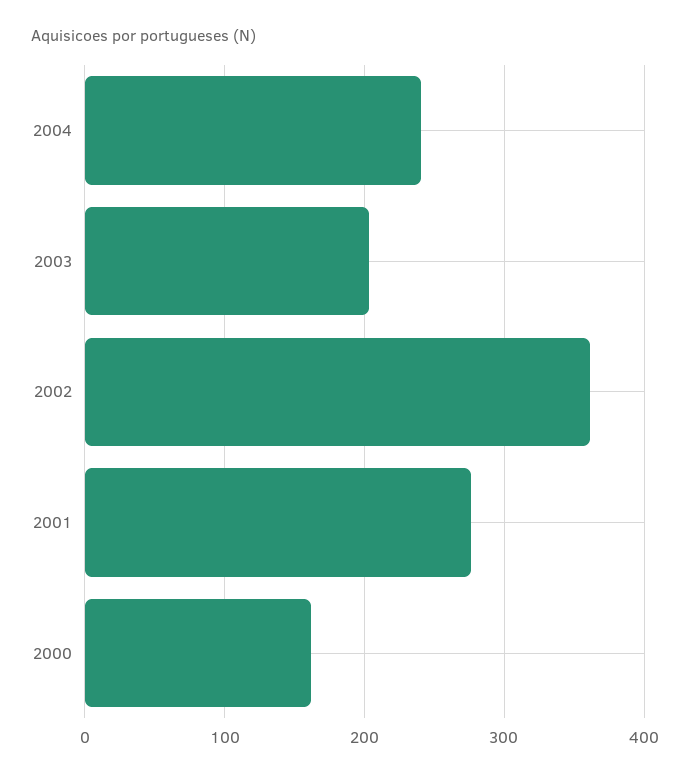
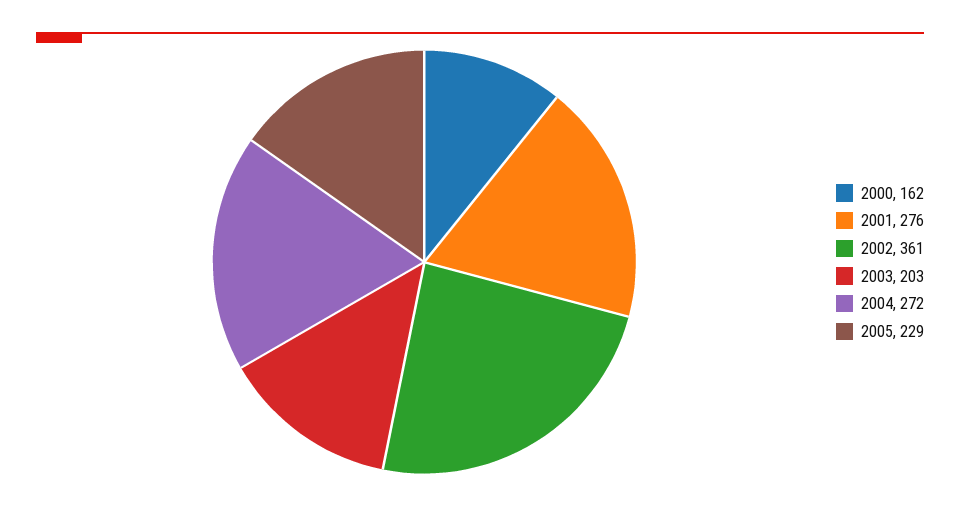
2004: 240 -> 272
2005: none -> 229

